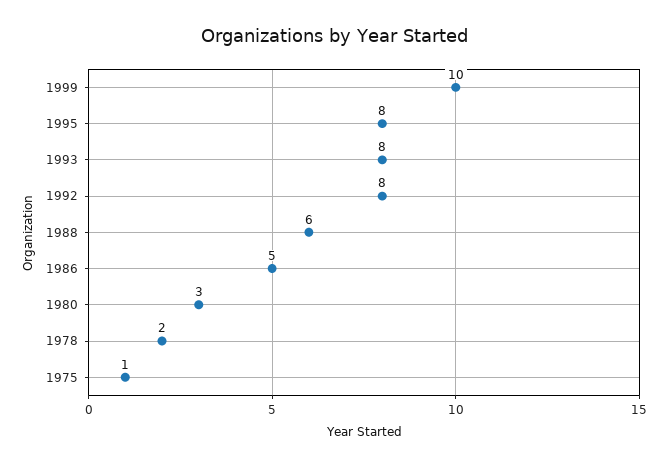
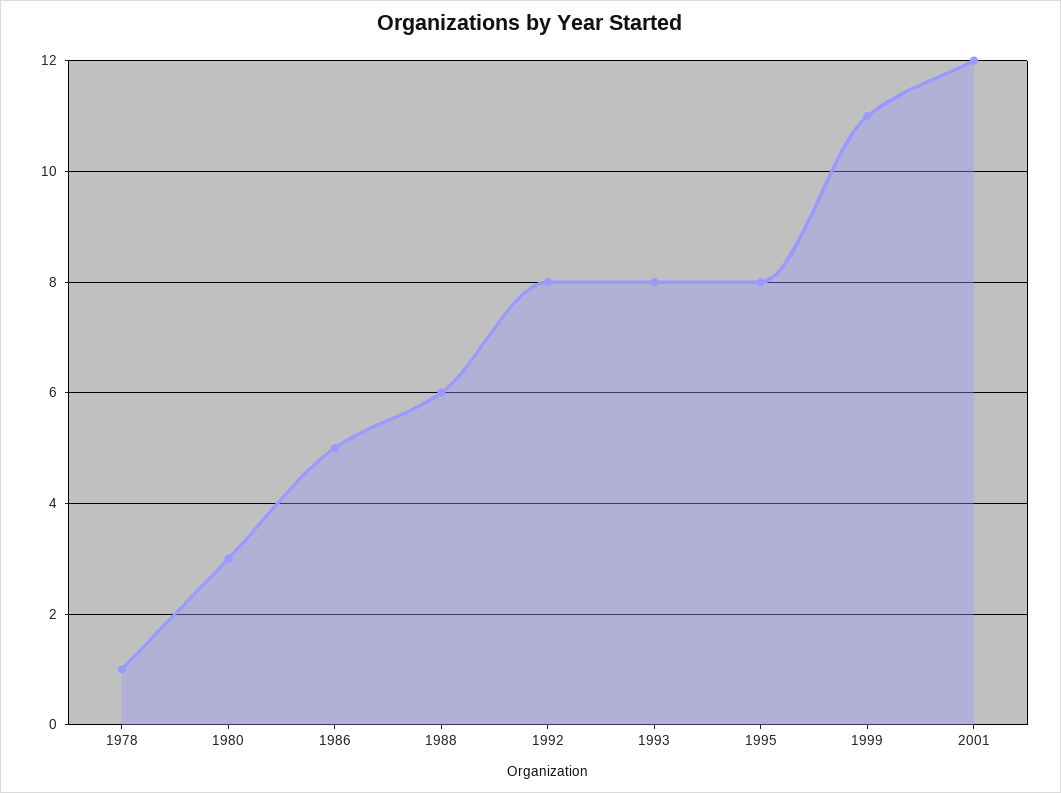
1999: 10 -> 11
1978: 2 -> 1
1975: 1 -> none
2001: none -> 12

